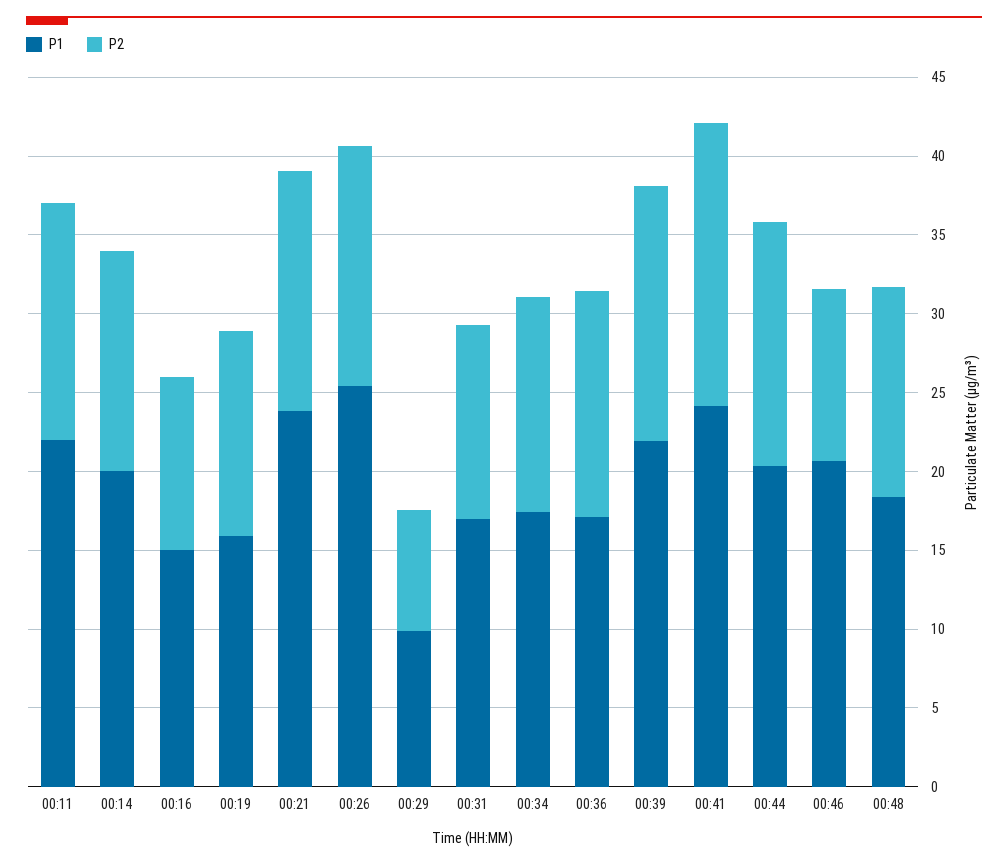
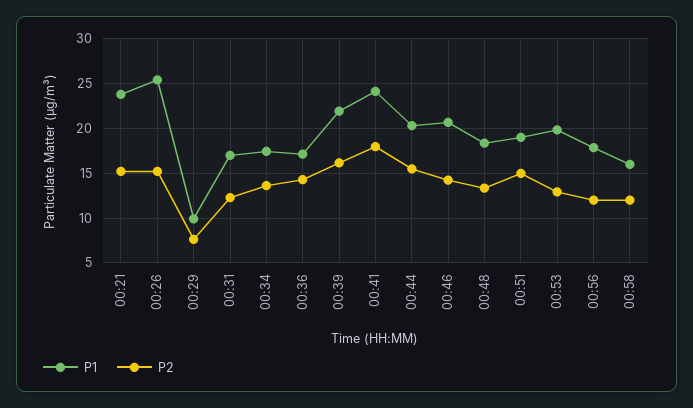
P1, 00:11: 22 -> none
P2, 00:11: 15 -> none
P1, 00:14: 20 -> none
P2, 00:14: 14 -> none
P1, 00:16: 15 -> none
P2, 00:16: 11 -> none
P1, 00:19: 16 -> none
P2, 00:19: 13 -> none
P2, 00:46: 11 -> 14
P1, 00:51: none -> 19
P2, 00:51: none -> 15
P1, 00:53: none -> 20
P2, 00:53: none -> 13
P1, 00:56: none -> 18
P2, 00:56: none -> 12
P1, 00:58: none -> 16
P2, 00:58: none -> 12

